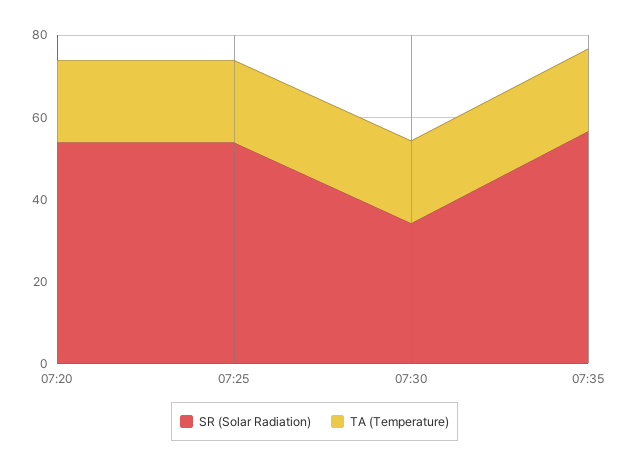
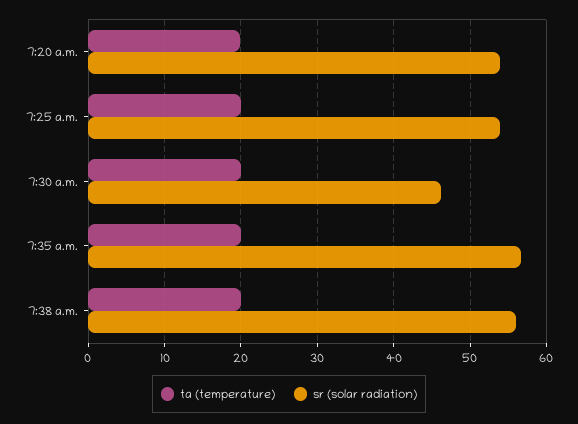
SR (Solar Radiation), 07:30: 35 -> 46
TA (Temperature), 7:38 a.m.: none -> 20
SR (Solar Radiation), 7:38 a.m.: none -> 56

